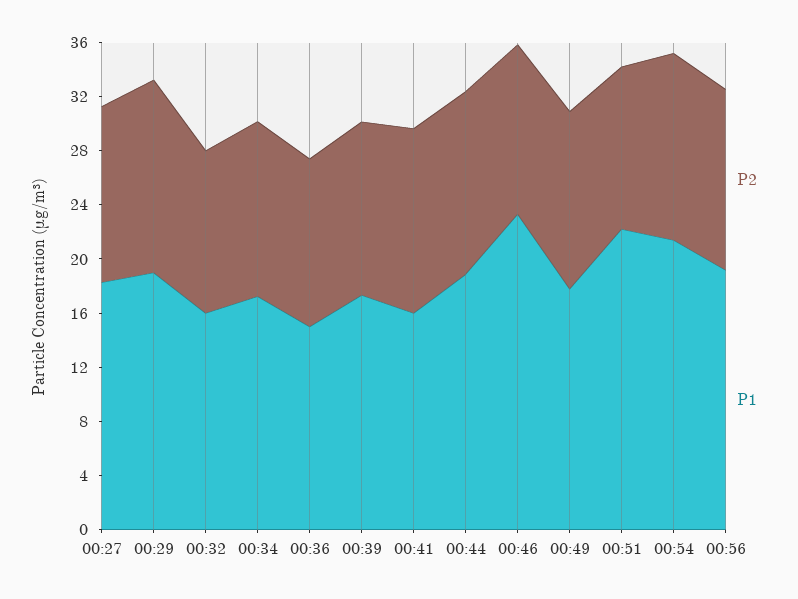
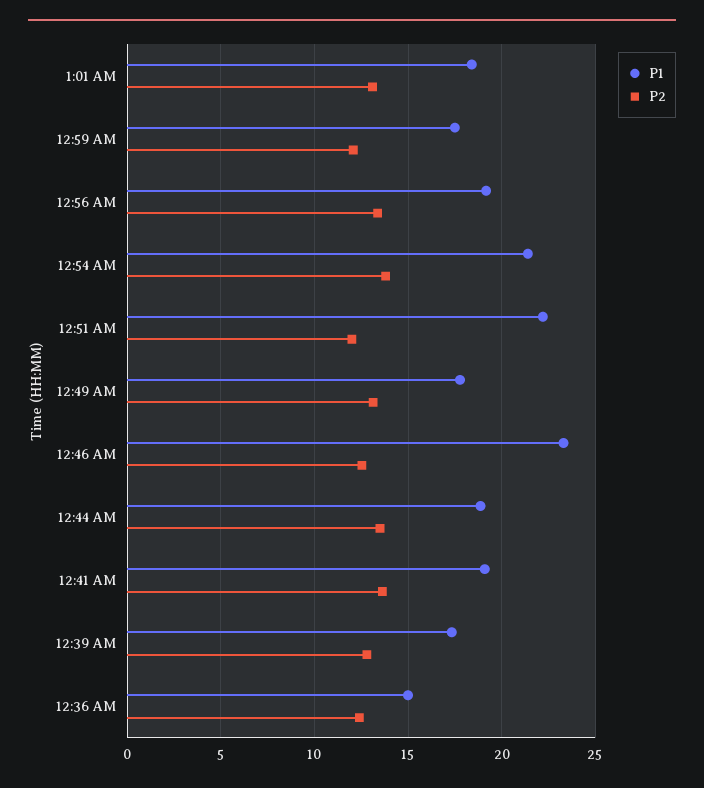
P2, 00:27: 13 -> none
P1, 00:27: 18 -> none
P2, 00:29: 14 -> none
P1, 00:29: 19 -> none
P2, 00:32: 12 -> none
P1, 00:32: 16 -> none
P2, 00:34: 13 -> none
P1, 00:34: 17 -> none
P1, 00:41: 16 -> 19
P1, 1:01 AM: none -> 18.5
P2, 1:01 AM: none -> 13
P1, 12:59 AM: none -> 17.5
P2, 12:59 AM: none -> 12

